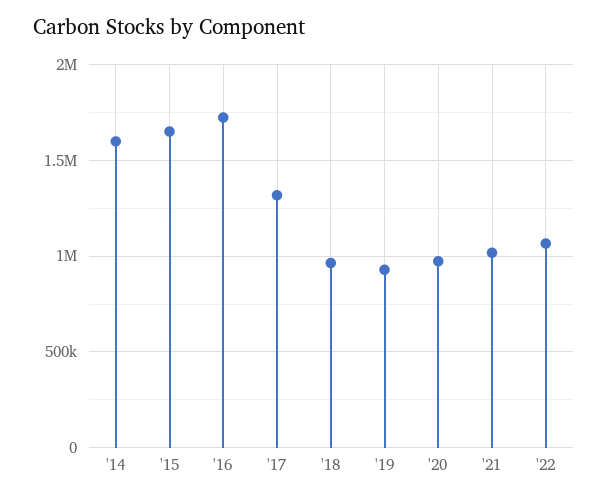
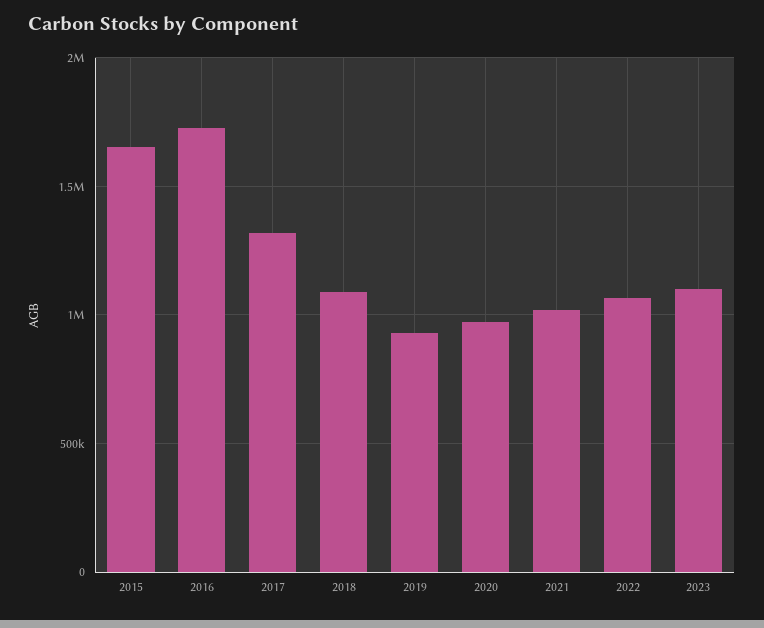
'14: 1600000 -> none
'18: 950000 -> 1100000
2023: none -> 1100000

